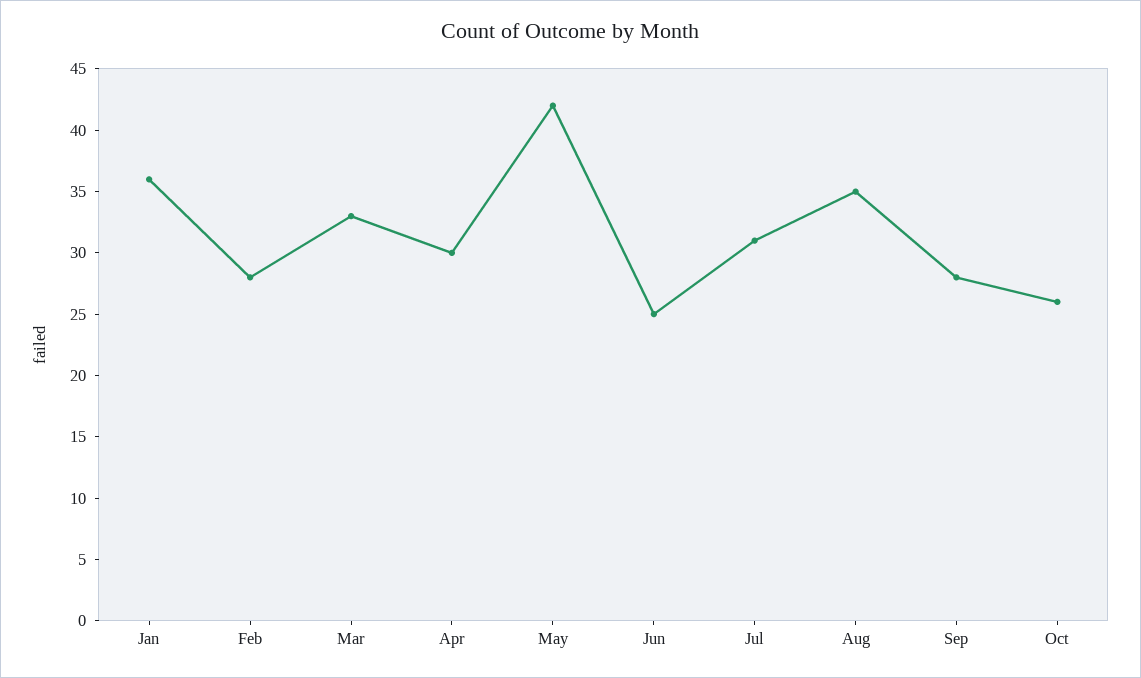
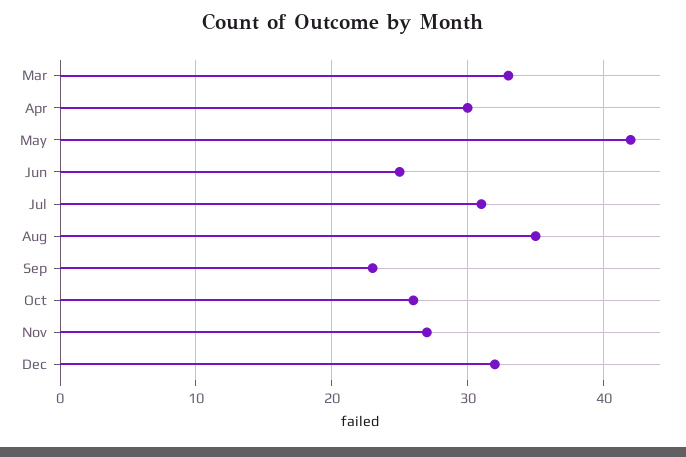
Jan: 36 -> none
Feb: 28 -> none
Sep: 28 -> 23
Nov: none -> 27
Dec: none -> 32

